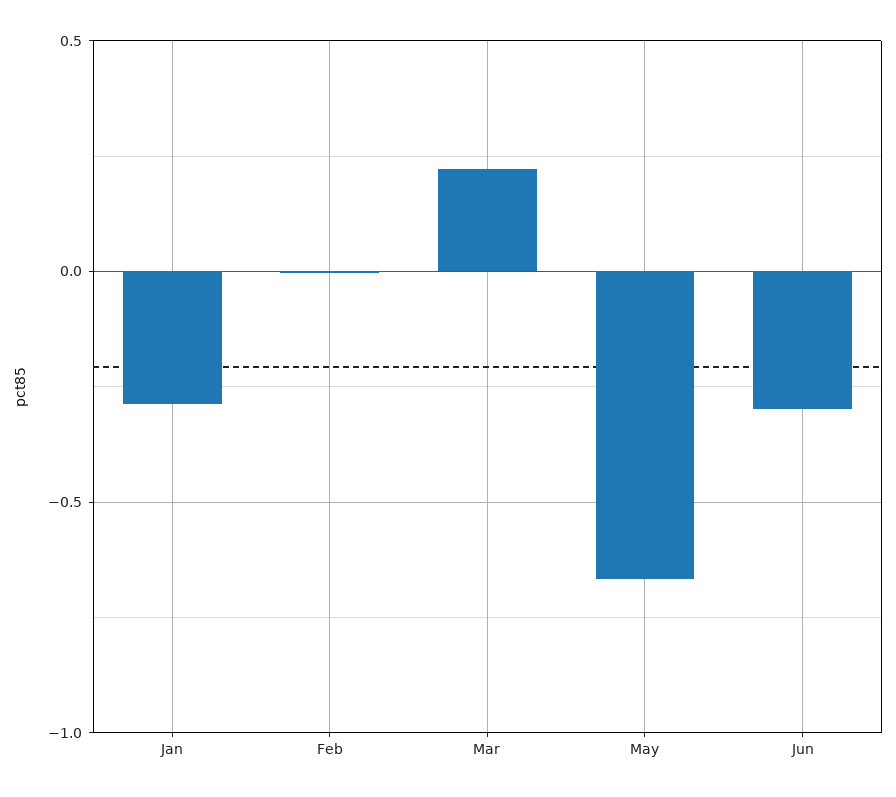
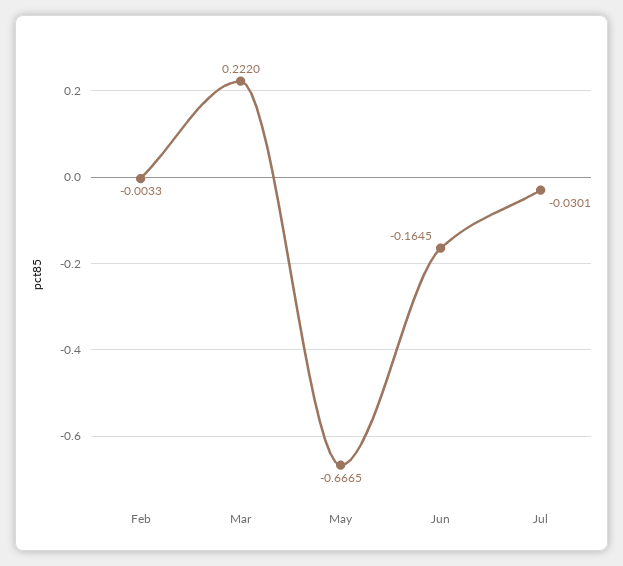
Jan: -0.3 -> none
Jun: -0.3 -> -0.1645
Jul: none -> -0.0301

